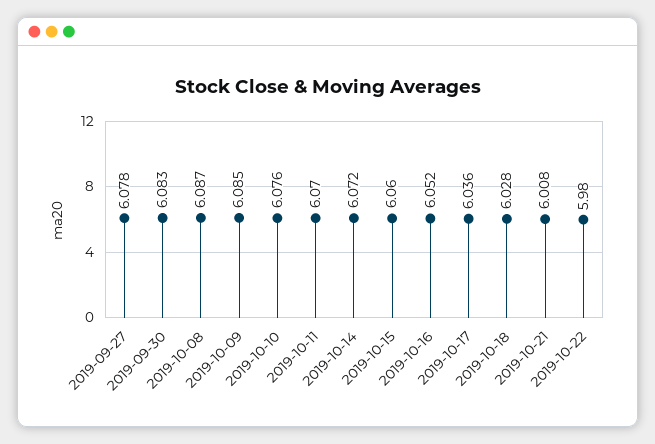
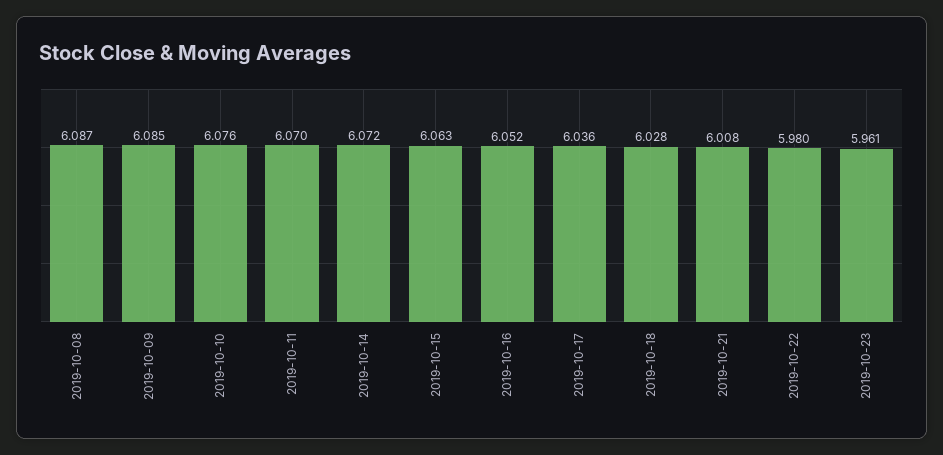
2019-09-27: 6.078 -> none
2019-09-30: 6.083 -> none
2019-10-15: 6.06 -> 6.063
2019-10-23: none -> 5.961

